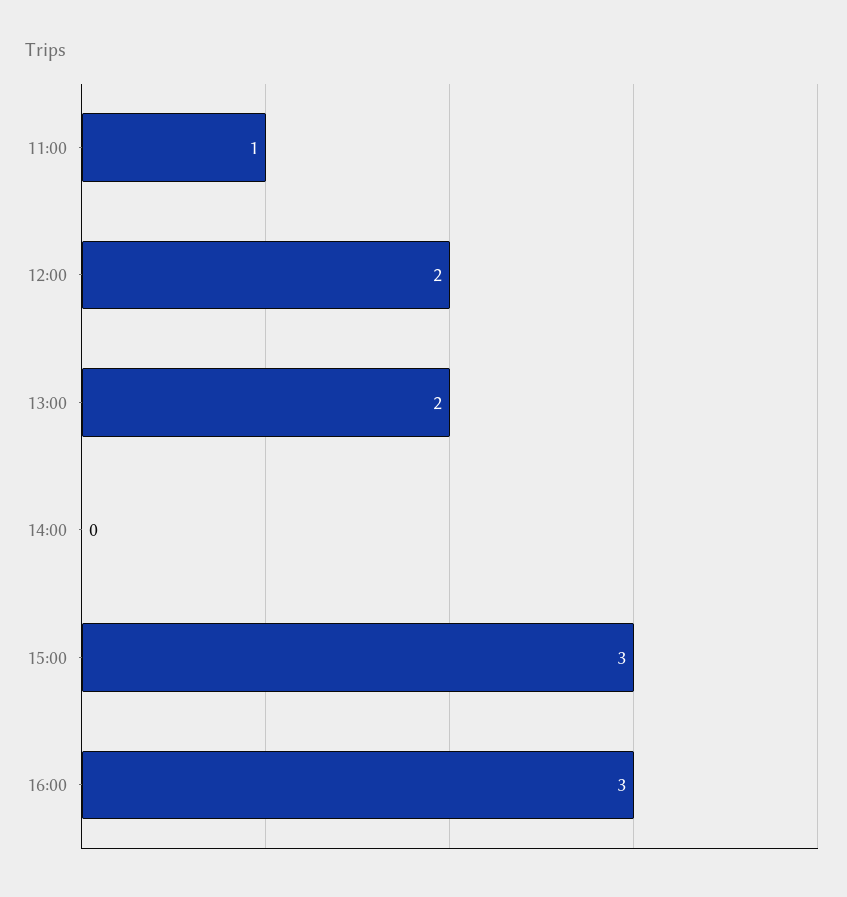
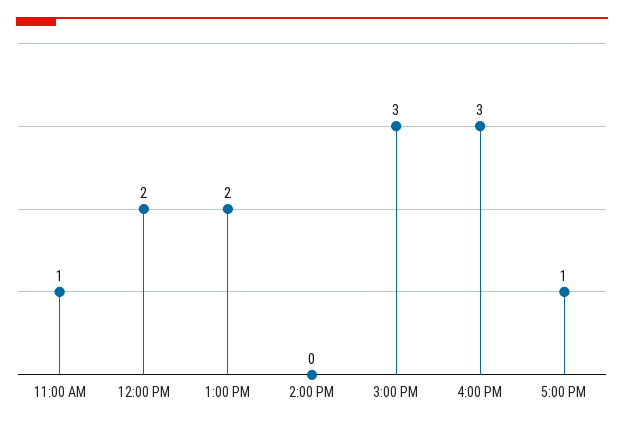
5:00 PM: none -> 1

